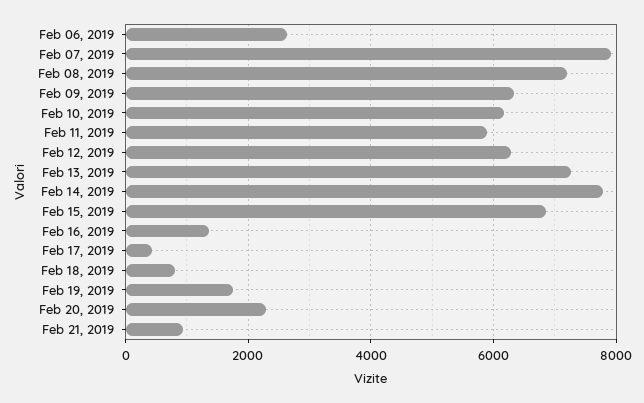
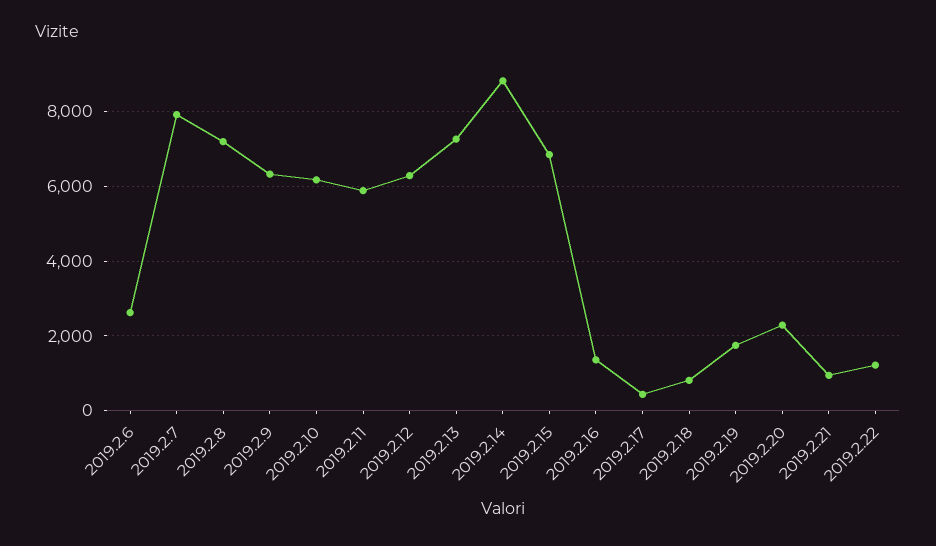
Feb 14, 2019: 7800 -> 8800
2019.2.22: none -> 1200

